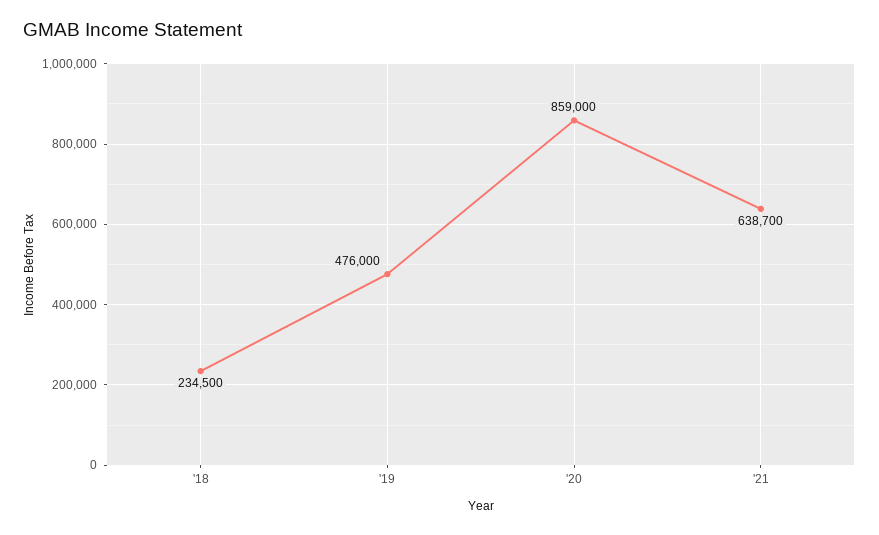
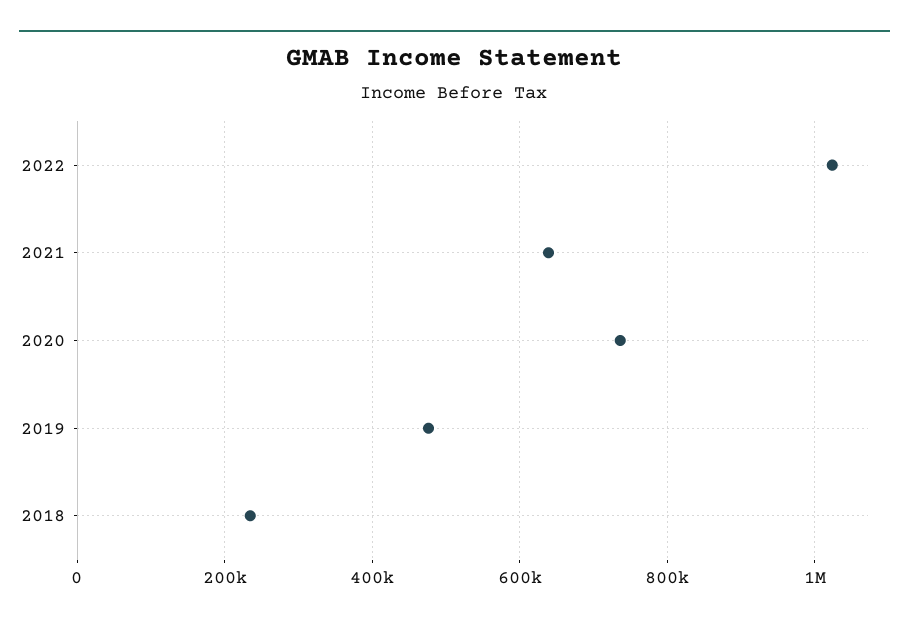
'20: 859000 -> 740000
2022: none -> 1020000

